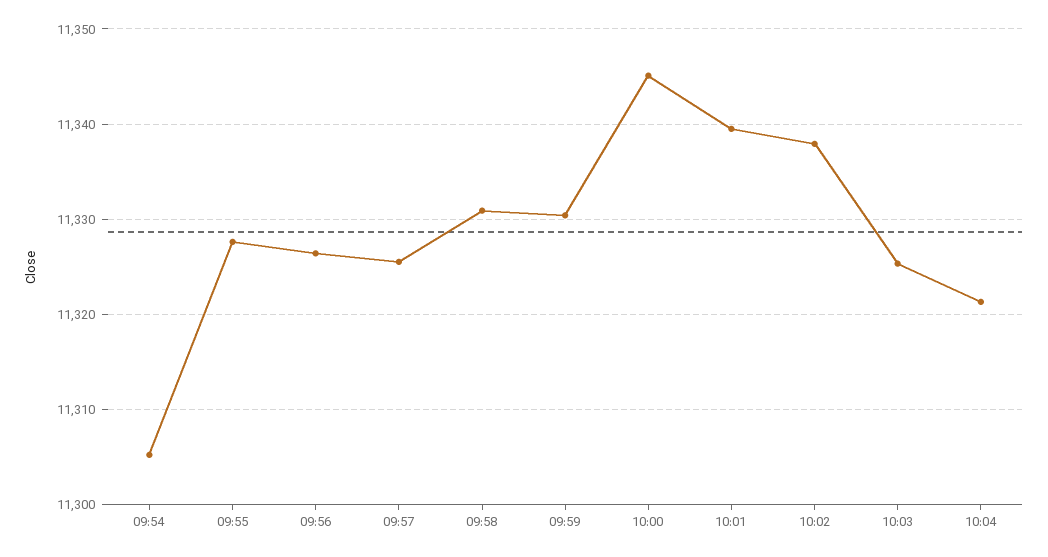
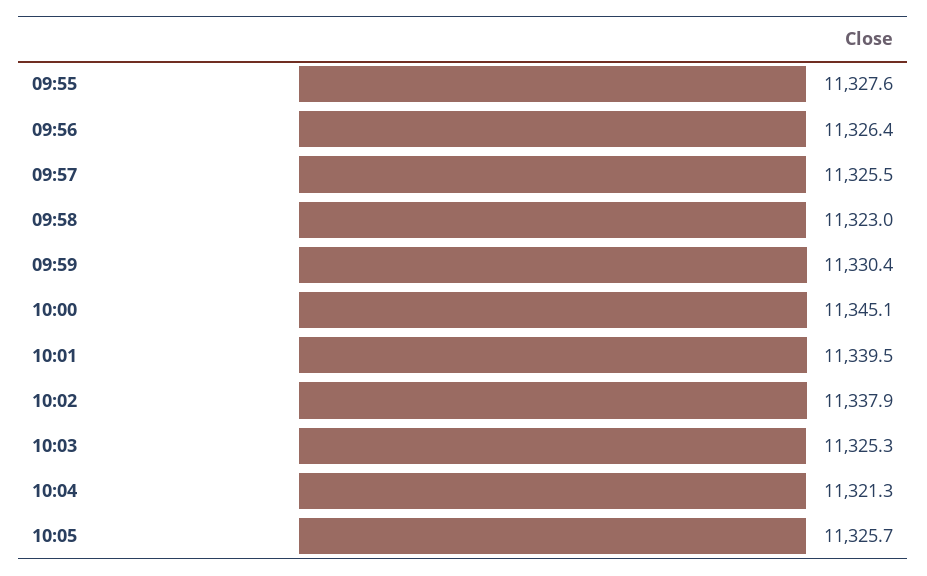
09:54: 11305 -> none
09:58: 11331 -> 11323
10:05: none -> 11325.7

